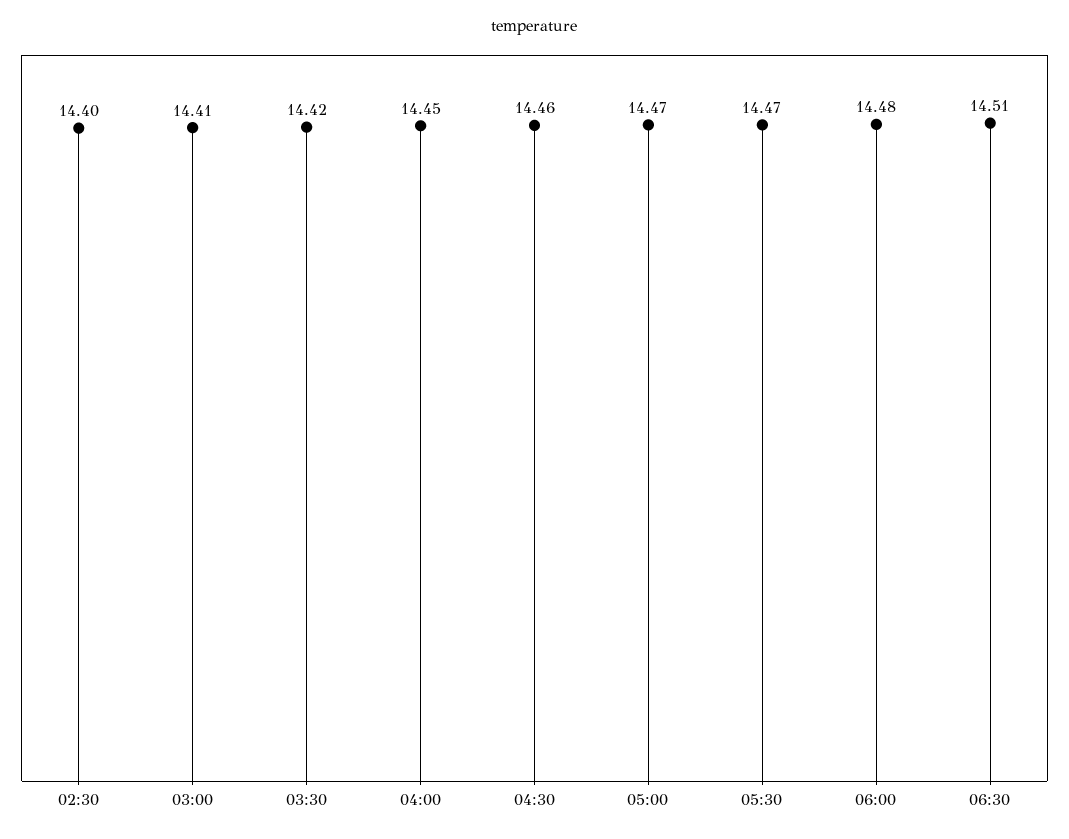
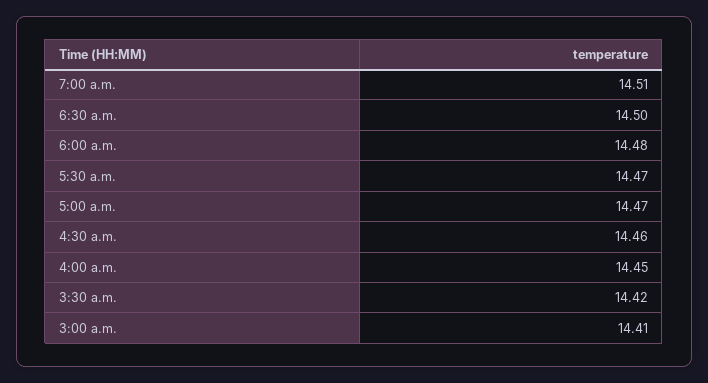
02:30: 14.4 -> none
06:30: 14.51 -> 14.5
7:00 a.m.: none -> 14.51

